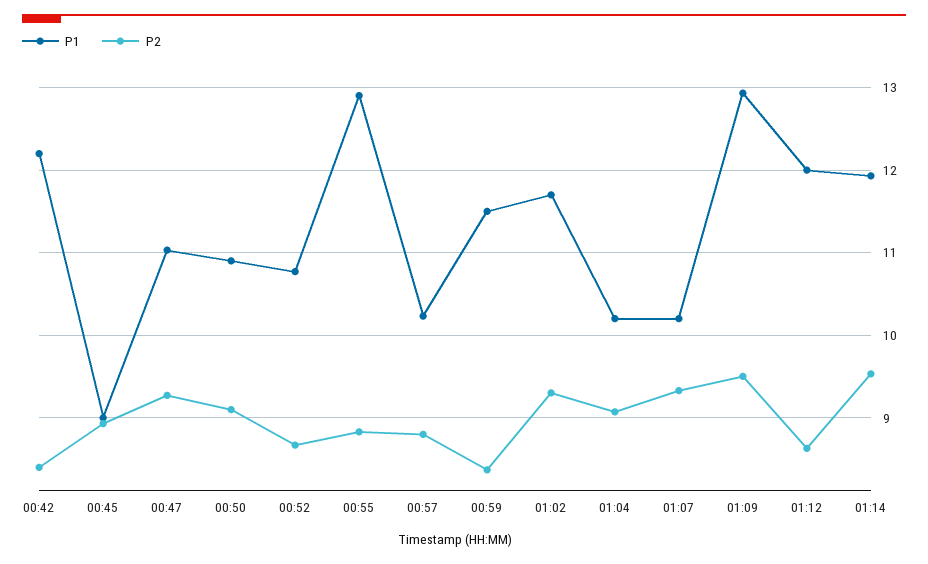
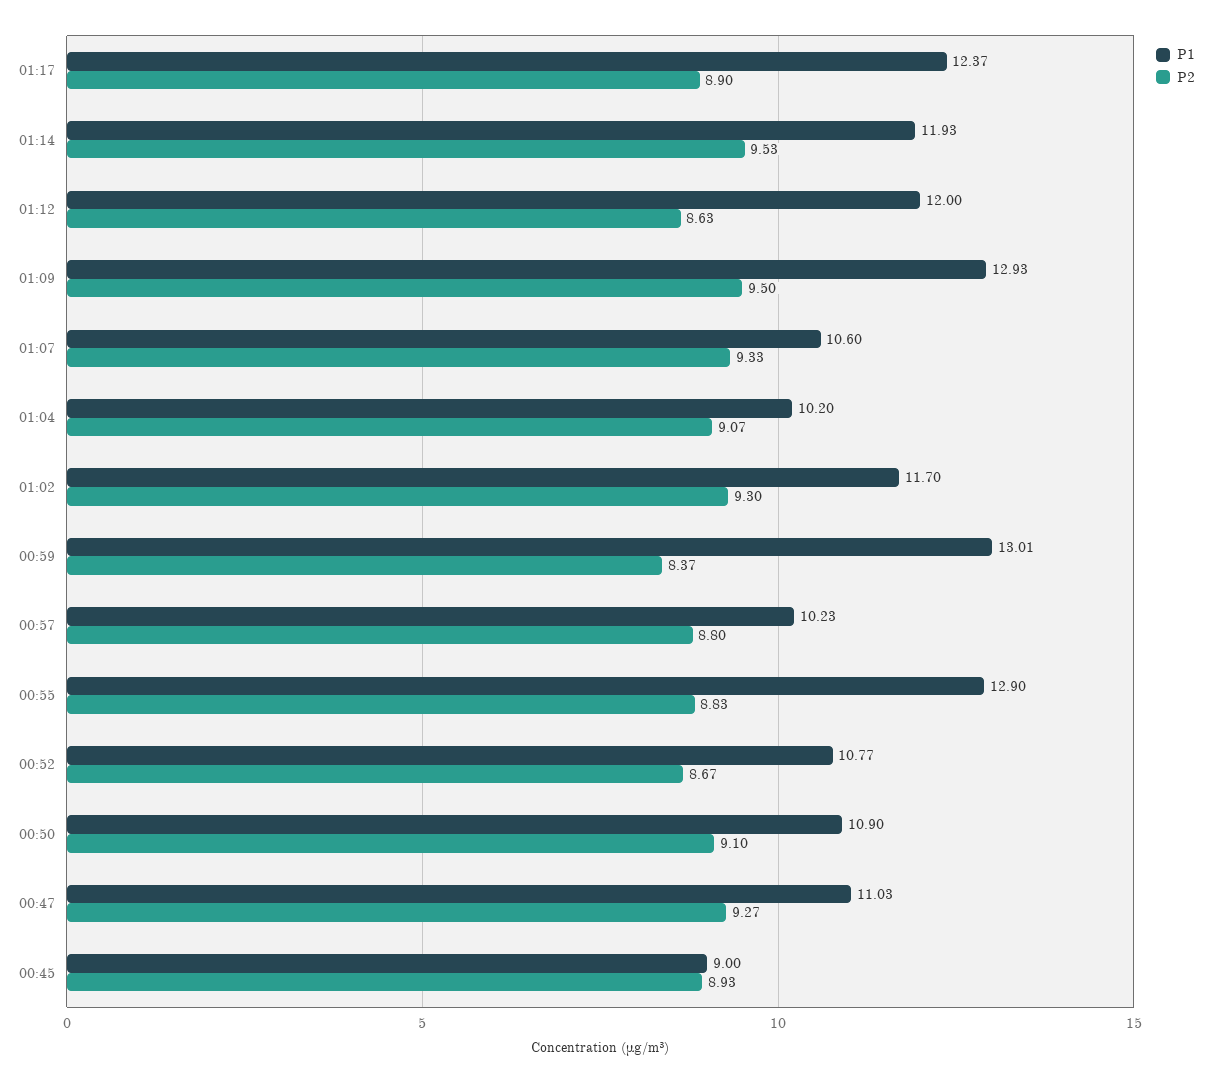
P1, 00:42: 12.2 -> none
P2, 00:42: 8.4 -> none
P1, 00:59: 11.5 -> 13.01
P1, 01:07: 10.2 -> 10.6
P1, 01:17: none -> 12.37
P2, 01:17: none -> 8.9

